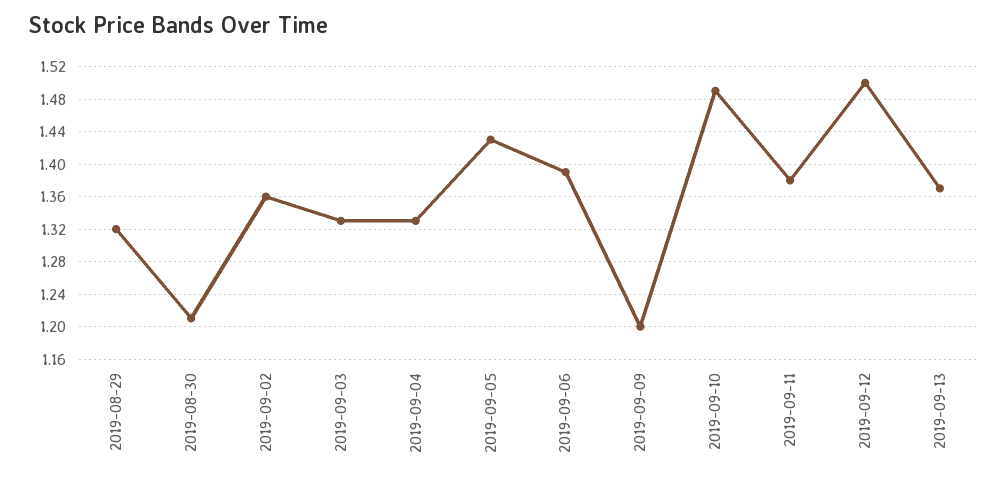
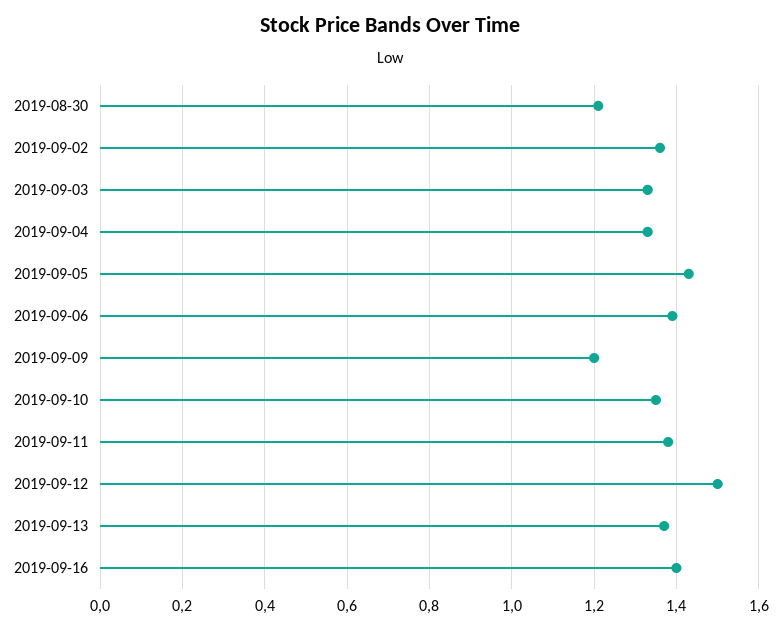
2019-08-29: 1.32 -> none
2019-09-10: 1.49 -> 1.35
2019-09-16: none -> 1.4

